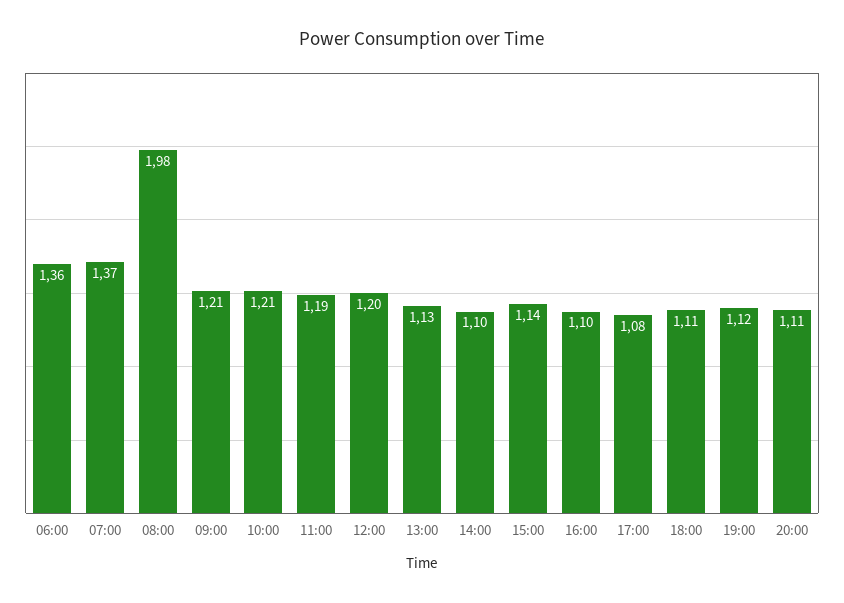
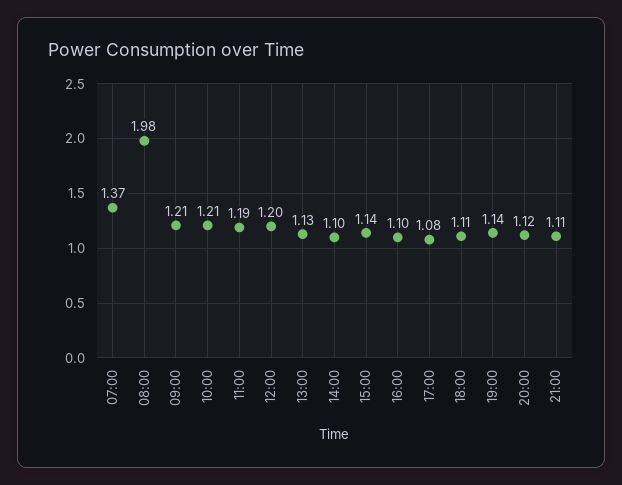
06:00: 1.36 -> none
19:00: 1.12 -> 1.14
20:00: 1.11 -> 1.12
21:00: none -> 1.11

